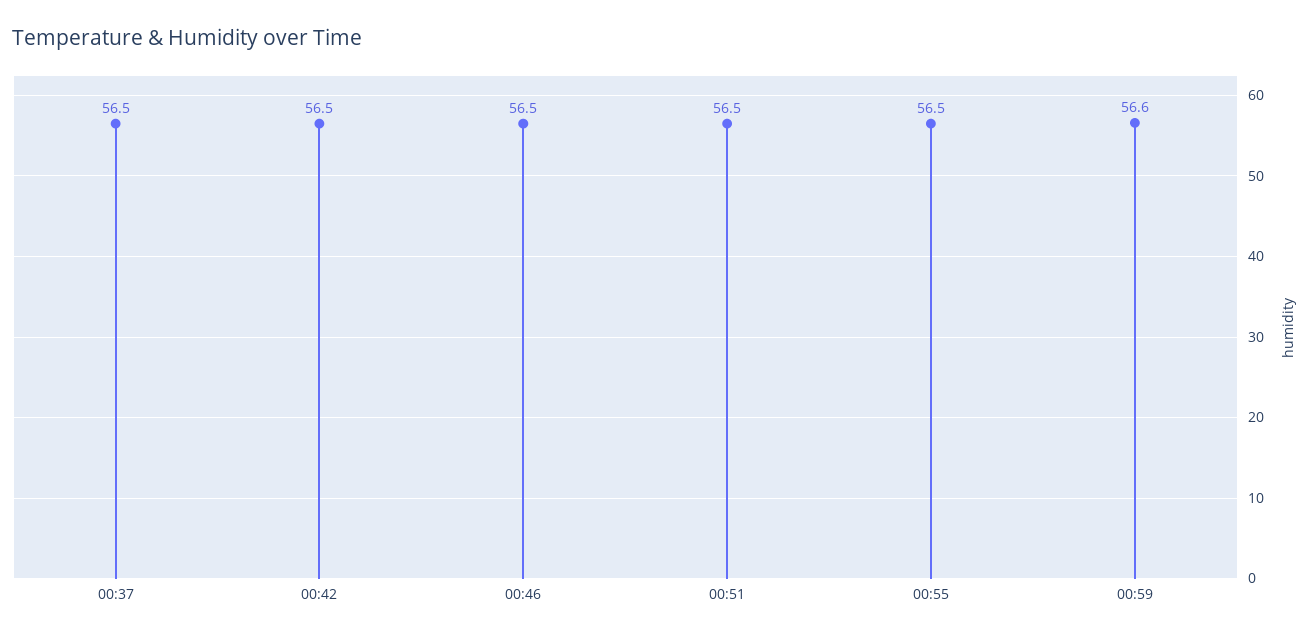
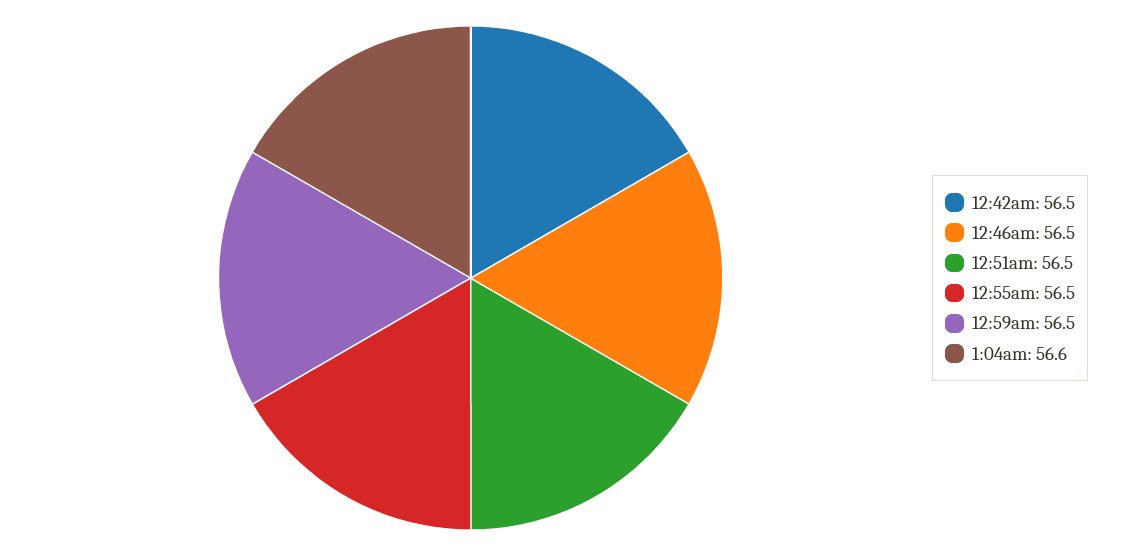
00:37: 56.5 -> none
00:59: 56.6 -> 56.5
1:04am: none -> 56.6

